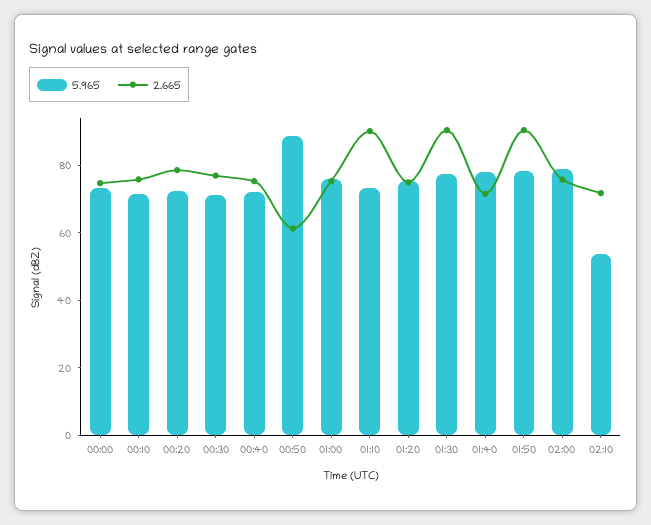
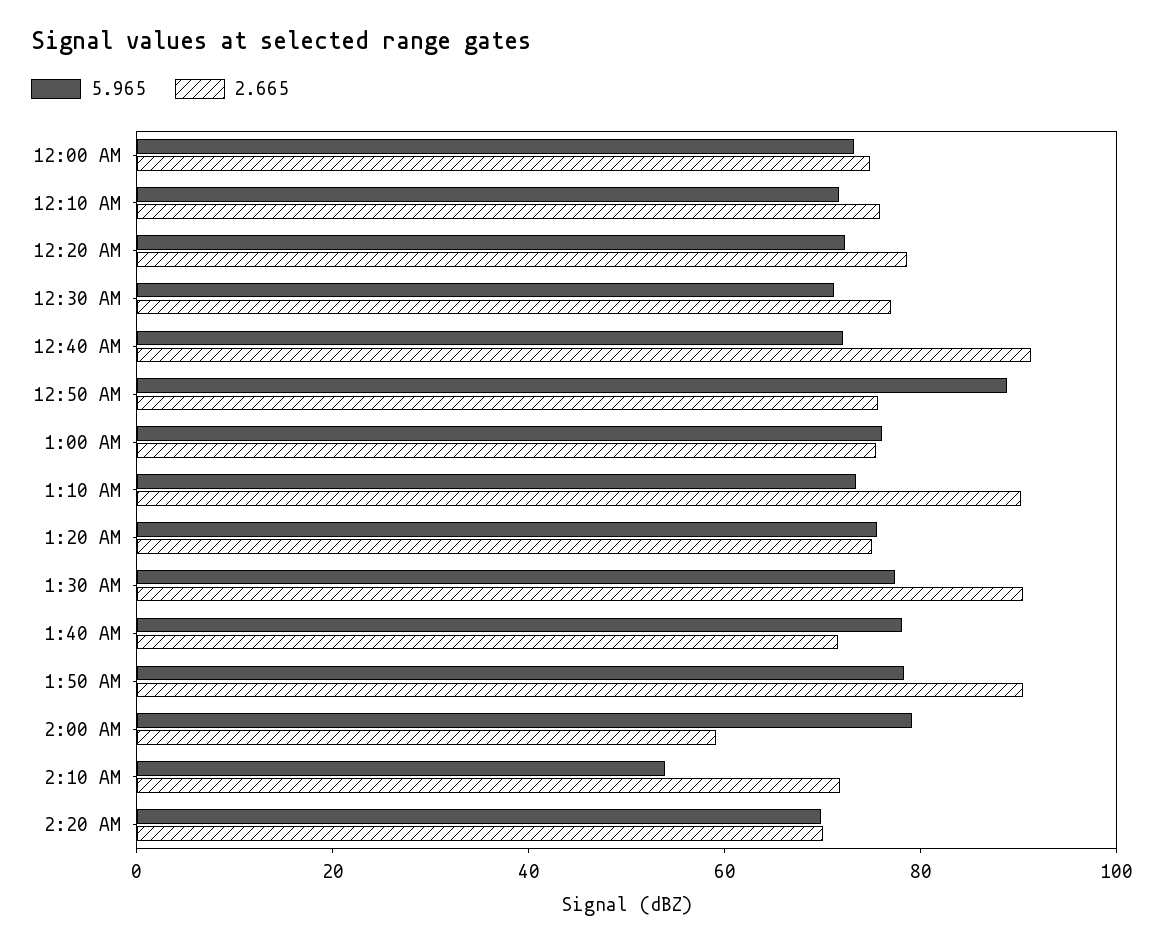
2.665, 00:40: 75 -> 90
2.665, 00:50: 60 -> 75
2.665, 02:00: 75 -> 60
5.965, 2:20 AM: none -> 70
2.665, 2:20 AM: none -> 70

